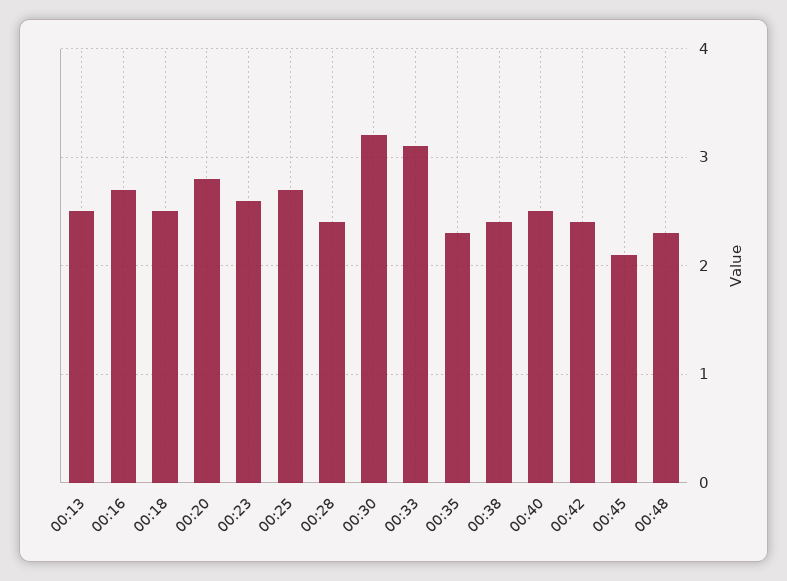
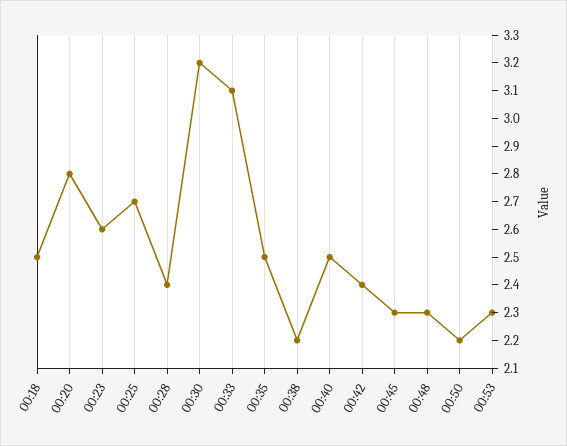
00:13: 2.5 -> none
00:16: 2.7 -> none
00:35: 2.3 -> 2.5
00:38: 2.4 -> 2.2
00:45: 2.1 -> 2.3
00:50: none -> 2.2
00:53: none -> 2.3

